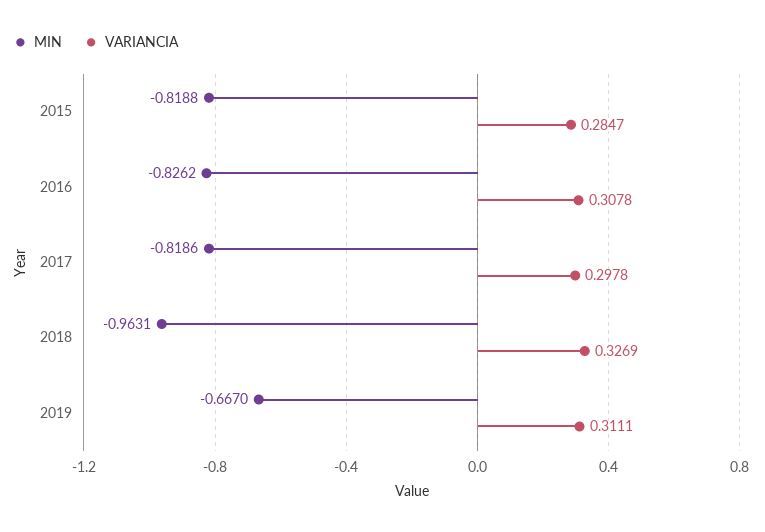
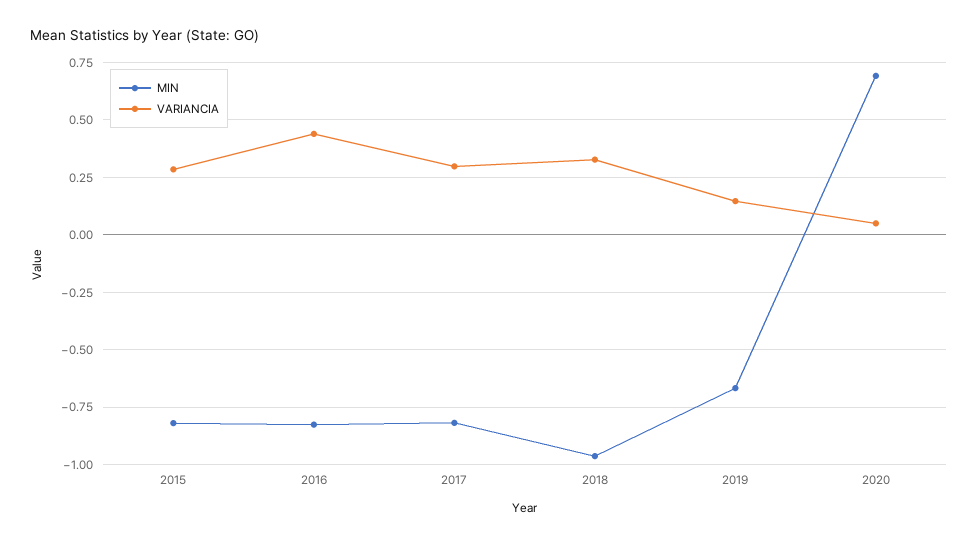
VARIANCIA, 2016: 0.3078 -> 0.45
VARIANCIA, 2019: 0.3111 -> 0.15
MIN, 2020: none -> 0.7
VARIANCIA, 2020: none -> 0.05

